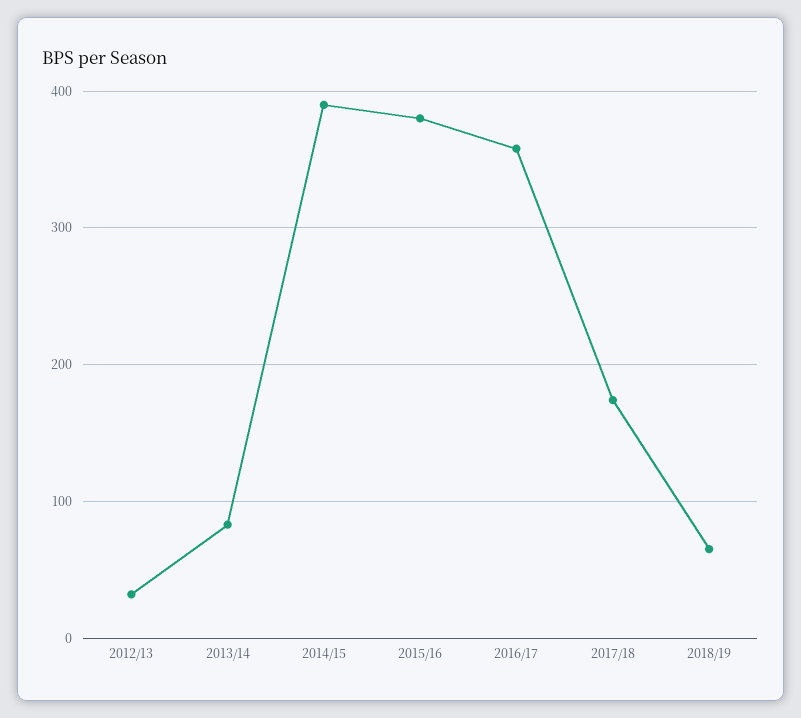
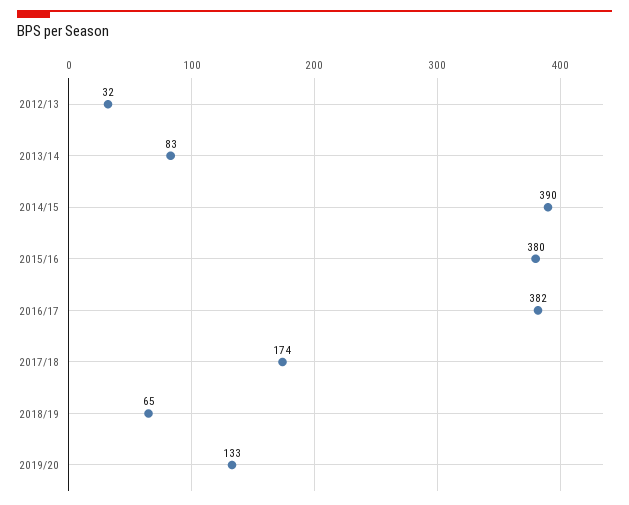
2016/17: 360 -> 382
2019/20: none -> 133

